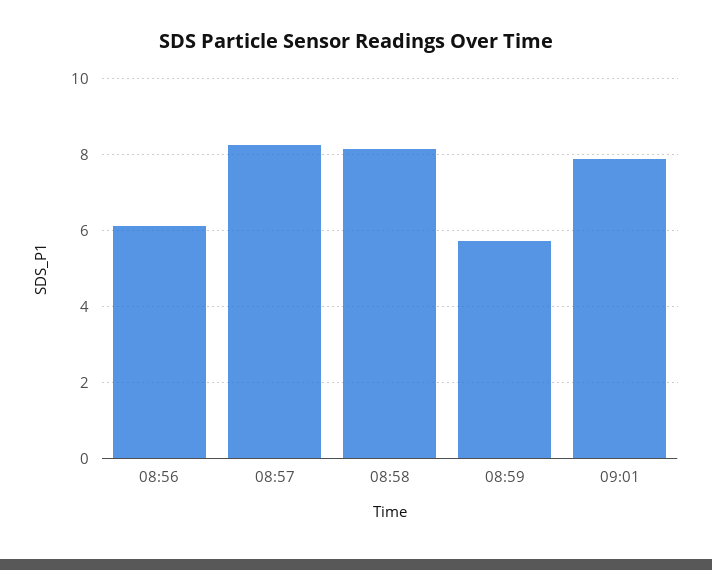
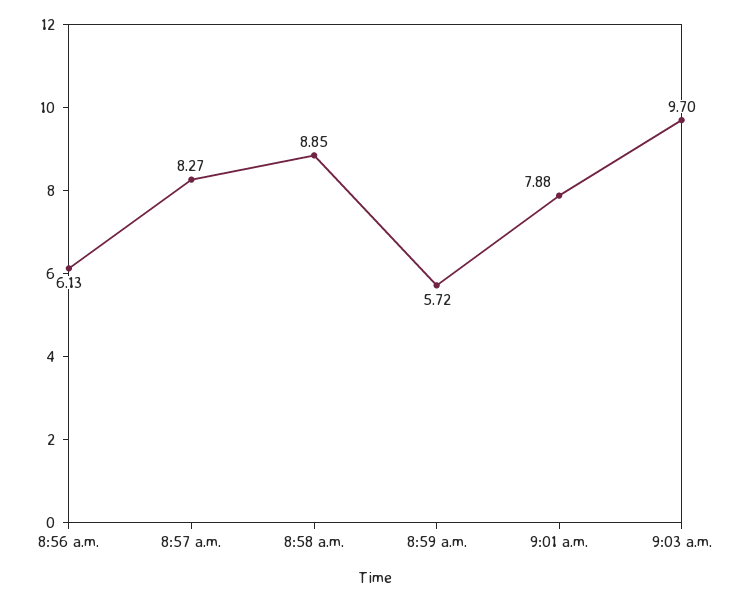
08:58: 8.2 -> 8.85
9:03 a.m.: none -> 9.7

